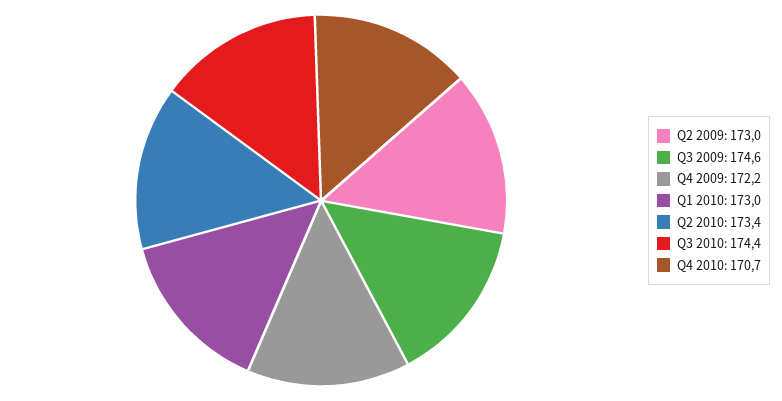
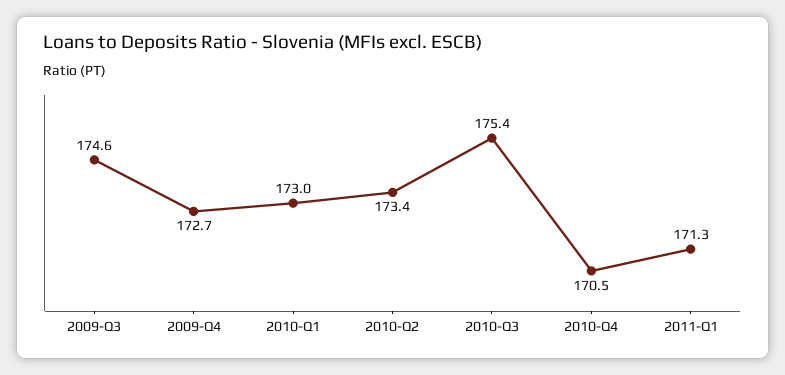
Q2 2009: 173 -> none
Q4 2009: 172.2 -> 172.7
Q3 2010: 174.4 -> 175.4
Q4 2010: 170.7 -> 170.5
2011-Q1: none -> 171.3

